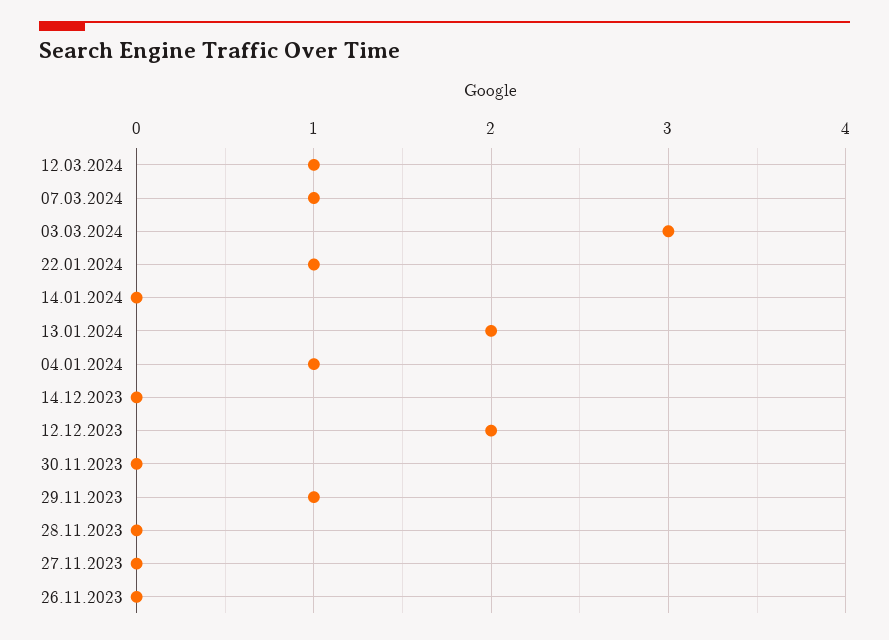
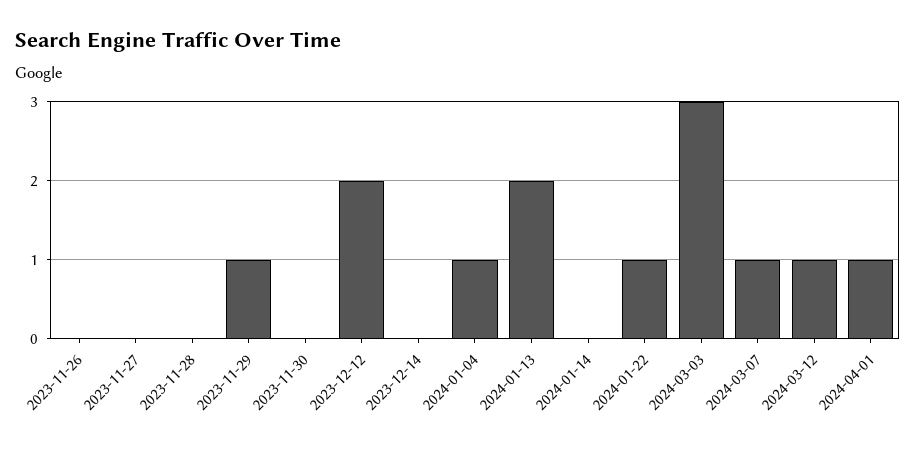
2024-04-01: none -> 1

